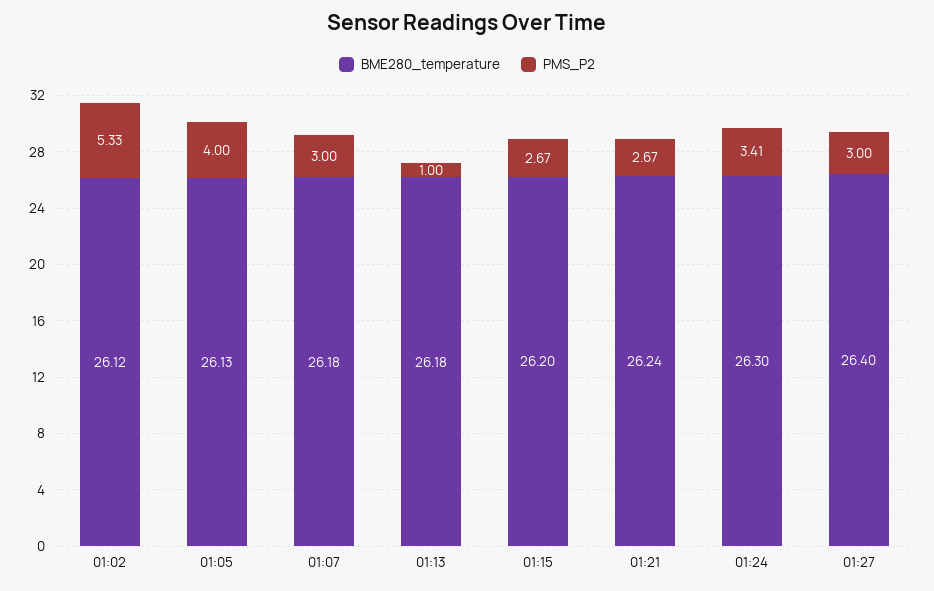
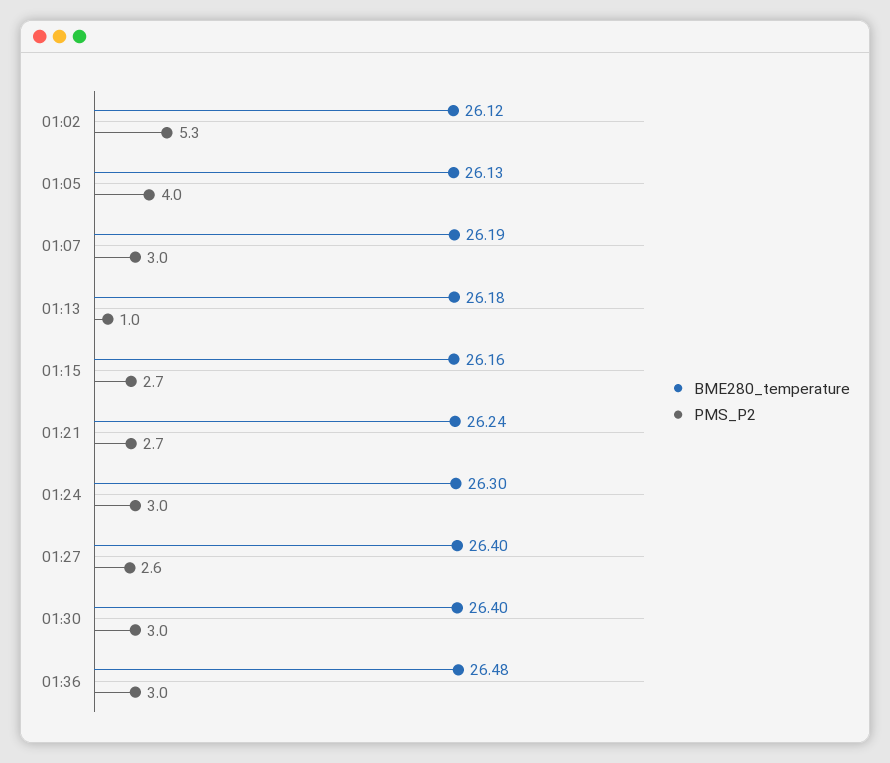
BME280_temperature, 01:07: 26.18 -> 26.19
BME280_temperature, 01:15: 26.2 -> 26.16
PMS_P2, 01:24: 3.41 -> 3
PMS_P2, 01:27: 3 -> 2.6
BME280_temperature, 01:30: none -> 26.4
PMS_P2, 01:30: none -> 3
BME280_temperature, 01:36: none -> 26.48
PMS_P2, 01:36: none -> 3

